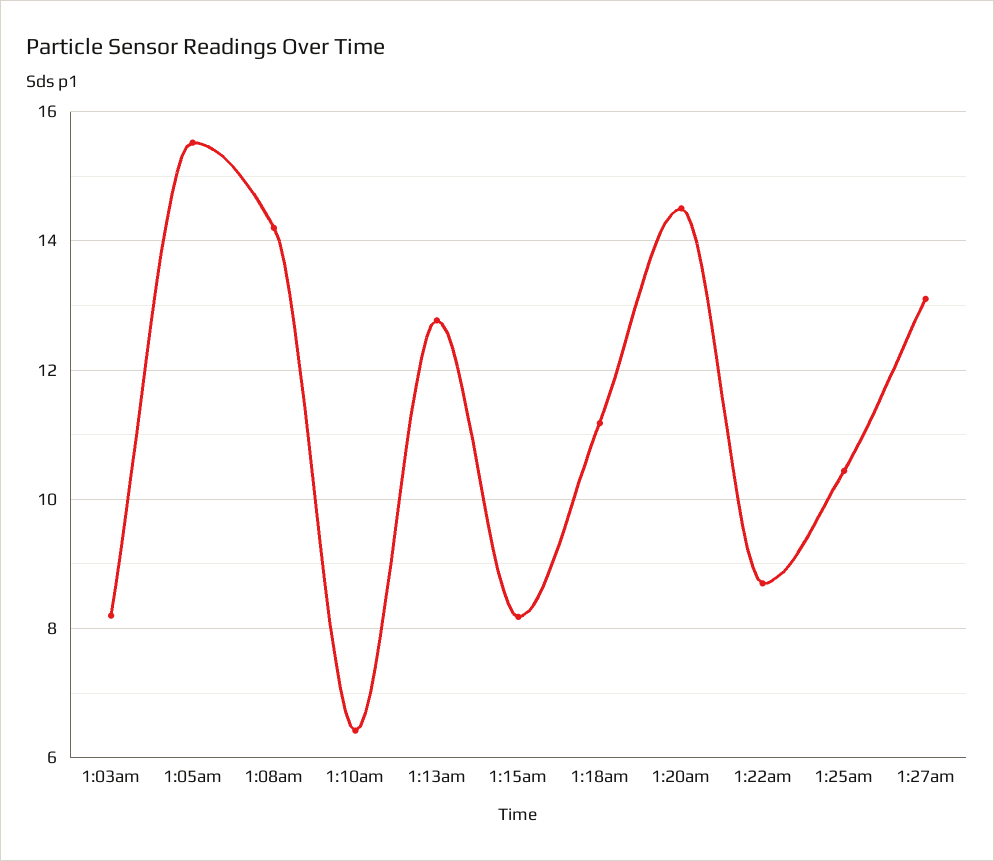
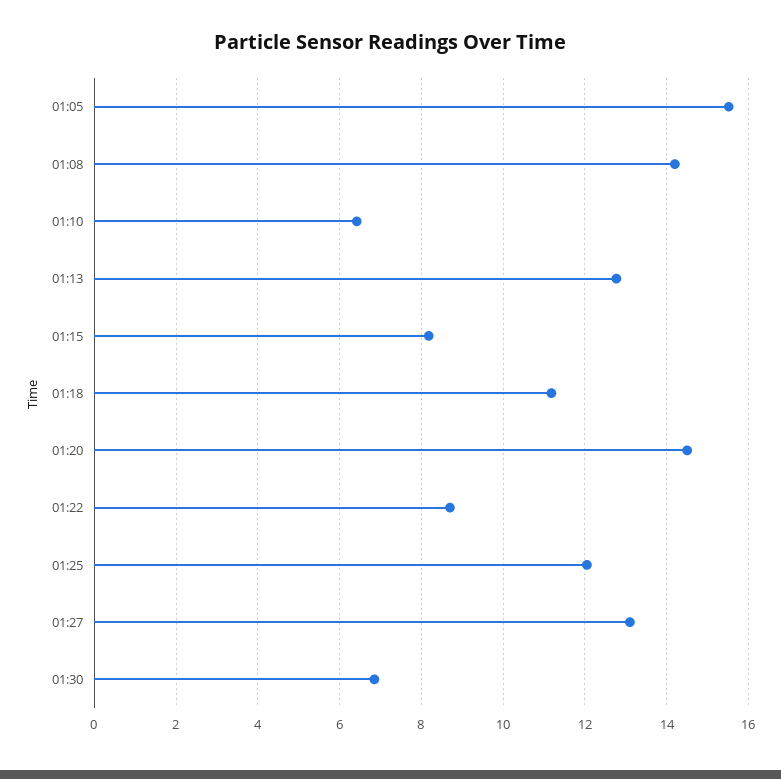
1:03am: 8.2 -> none
1:25am: 10.4 -> 12
01:30: none -> 6.8

